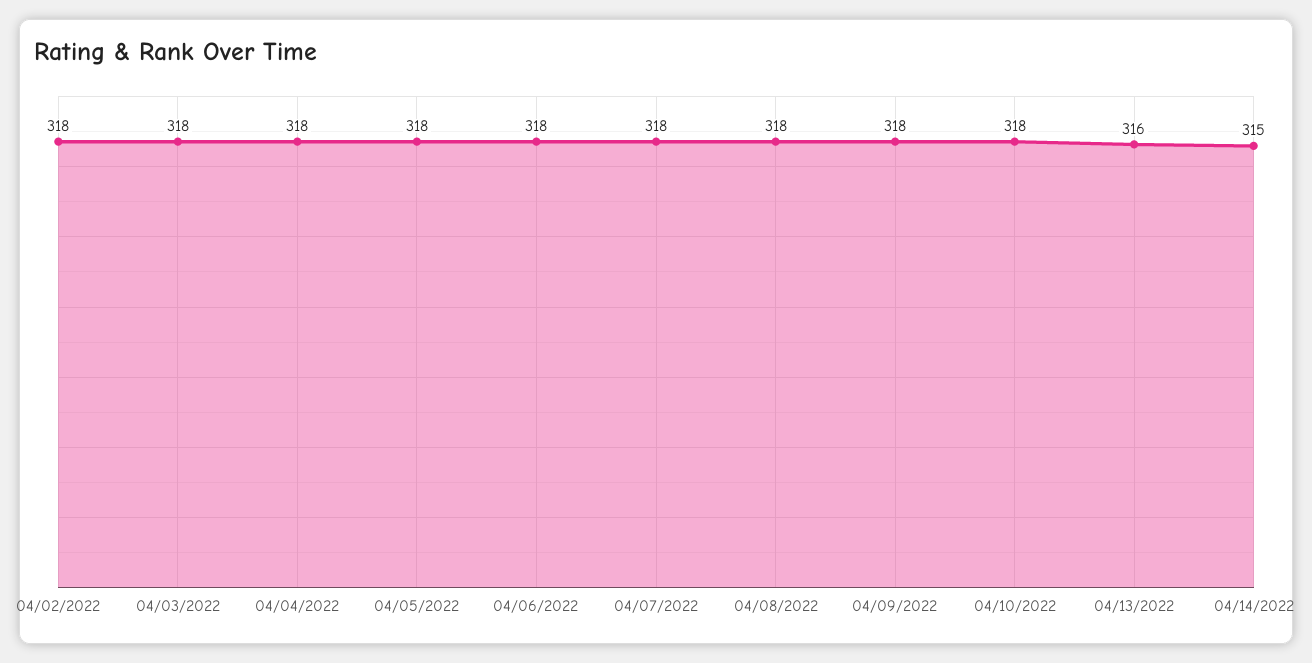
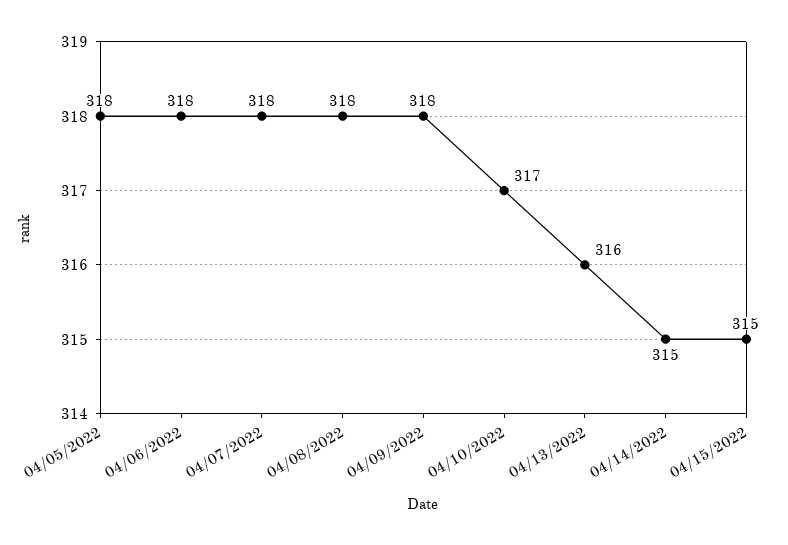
04/02/2022: 318 -> none
04/03/2022: 318 -> none
04/04/2022: 318 -> none
04/10/2022: 318 -> 317
04/15/2022: none -> 315

